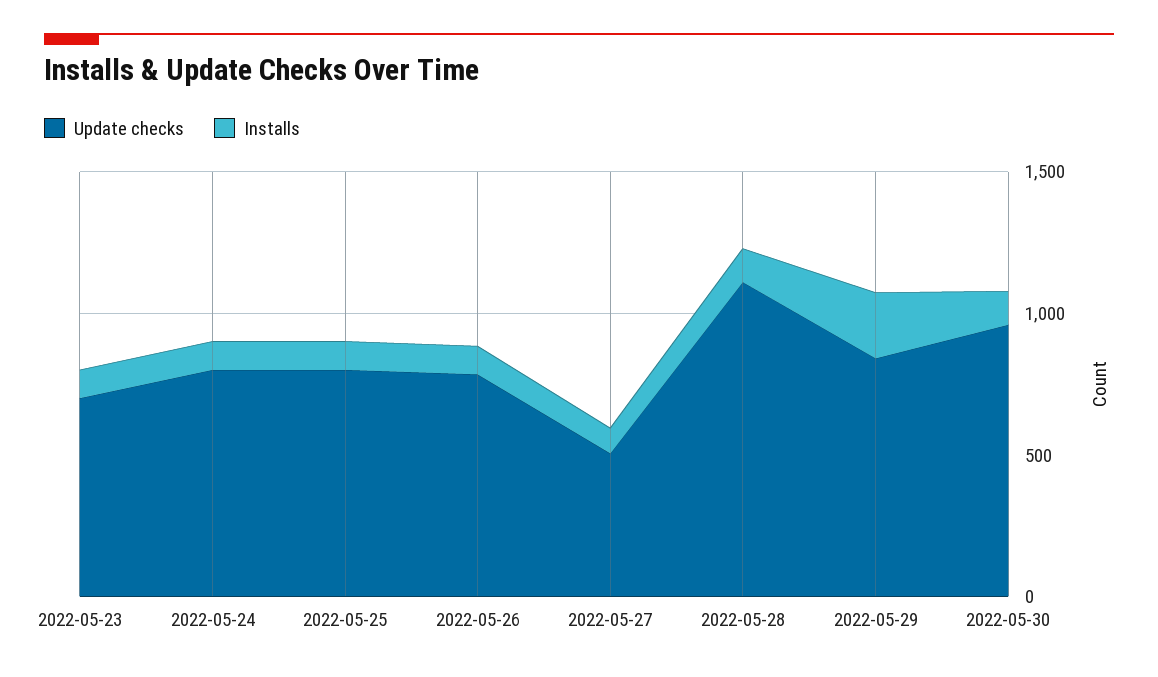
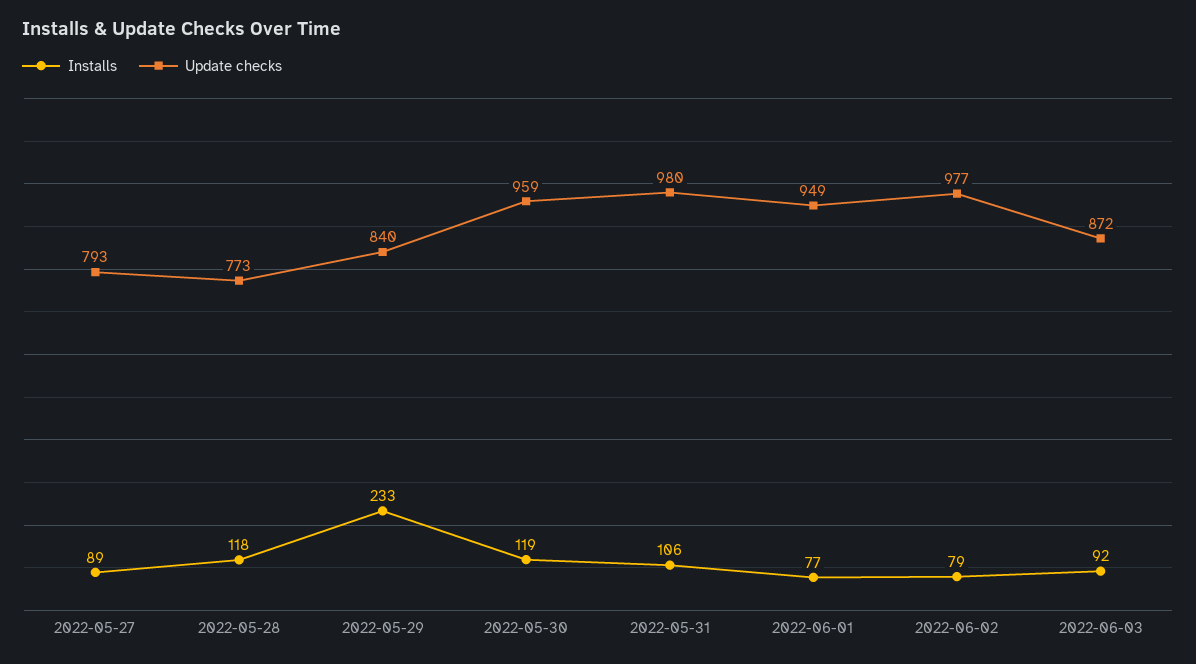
Update checks, 2022-05-23: 700 -> none
Installs, 2022-05-23: 100 -> none
Update checks, 2022-05-24: 800 -> none
Installs, 2022-05-24: 100 -> none
Update checks, 2022-05-25: 800 -> none
Installs, 2022-05-25: 100 -> none
Update checks, 2022-05-26: 800 -> none
Installs, 2022-05-26: 100 -> none
Update checks, 2022-05-27: 500 -> 793
Update checks, 2022-05-28: 1100 -> 773
Installs, 2022-05-31: none -> 106
Update checks, 2022-05-31: none -> 980
Installs, 2022-06-01: none -> 77
Update checks, 2022-06-01: none -> 949
Installs, 2022-06-02: none -> 79
Update checks, 2022-06-02: none -> 977
Installs, 2022-06-03: none -> 92
Update checks, 2022-06-03: none -> 872

